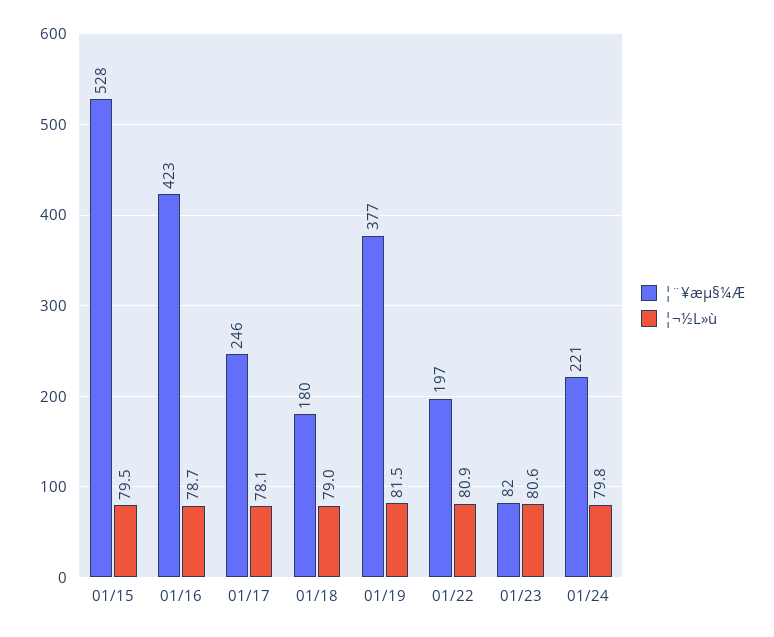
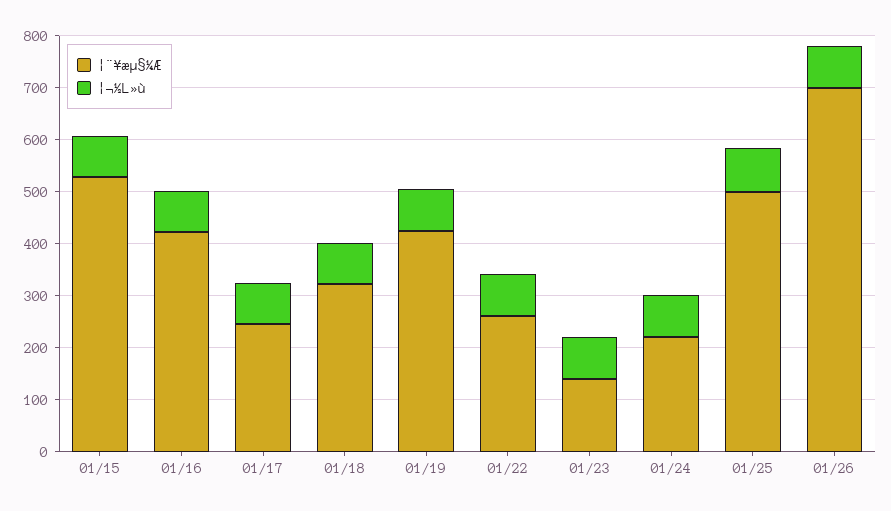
¦¨¥æµ§¼Æ, 01/18: 180 -> 320
¦¨¥æµ§¼Æ, 01/19: 377 -> 420
¦¨¥æµ§¼Æ, 01/22: 197 -> 260
¦¨¥æµ§¼Æ, 01/23: 82 -> 140
¦¨¥æµ§¼Æ, 01/25: none -> 500
¦¬½L»ù, 01/25: none -> 80
¦¨¥æµ§¼Æ, 01/26: none -> 700
¦¬½L»ù, 01/26: none -> 80

